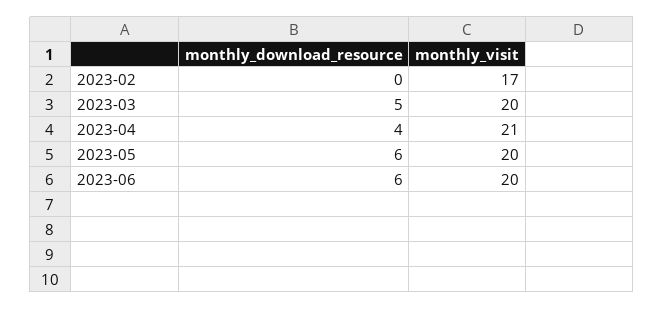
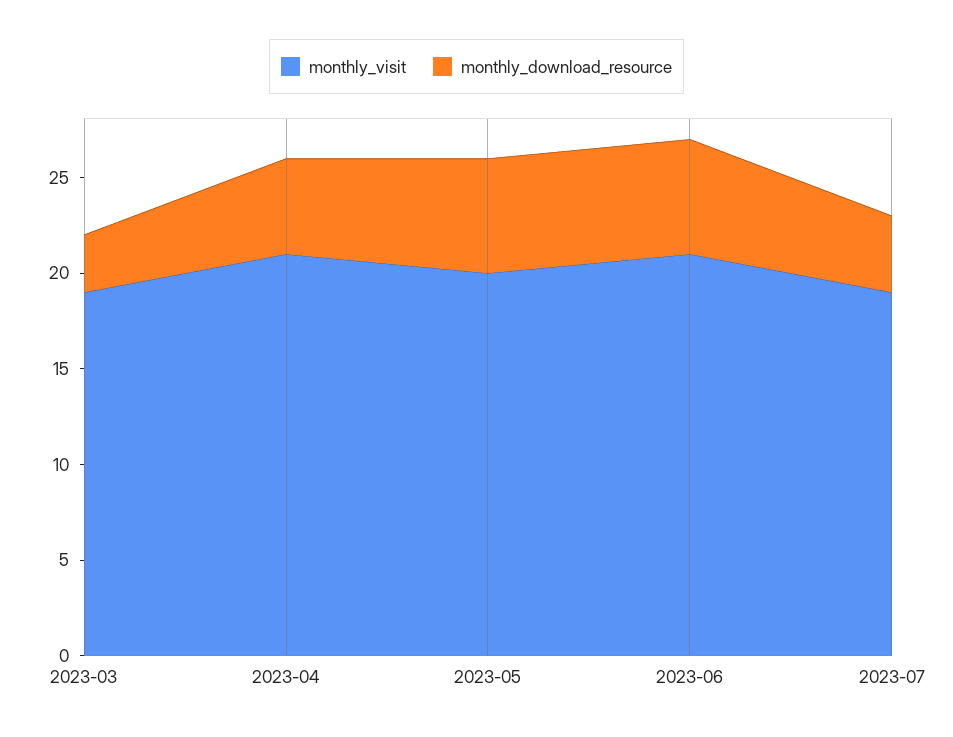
monthly_download_resource, 2023-02: 0 -> none
monthly_visit, 2023-02: 17 -> none
monthly_download_resource, 2023-03: 5 -> 3
monthly_visit, 2023-03: 20 -> 19
monthly_download_resource, 2023-04: 4 -> 5
monthly_visit, 2023-06: 20 -> 21
monthly_visit, 2023-07: none -> 19
monthly_download_resource, 2023-07: none -> 4

